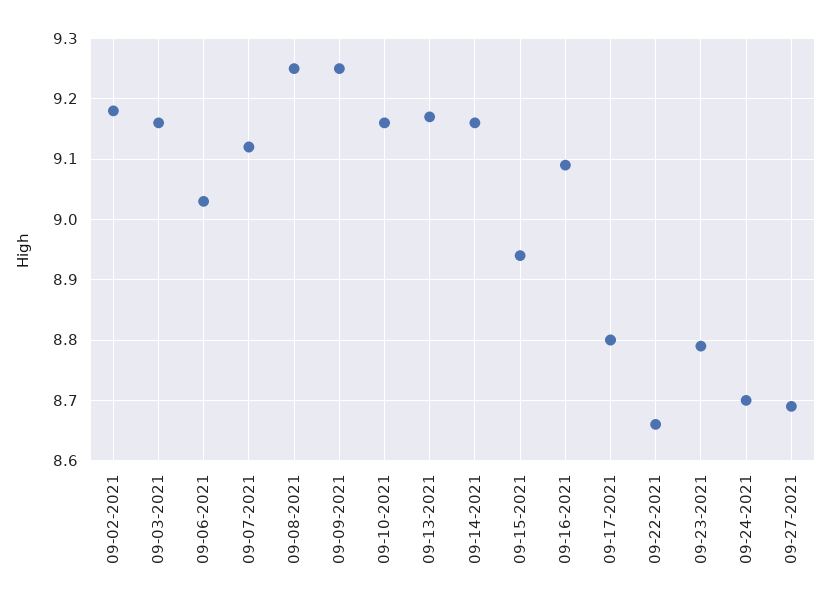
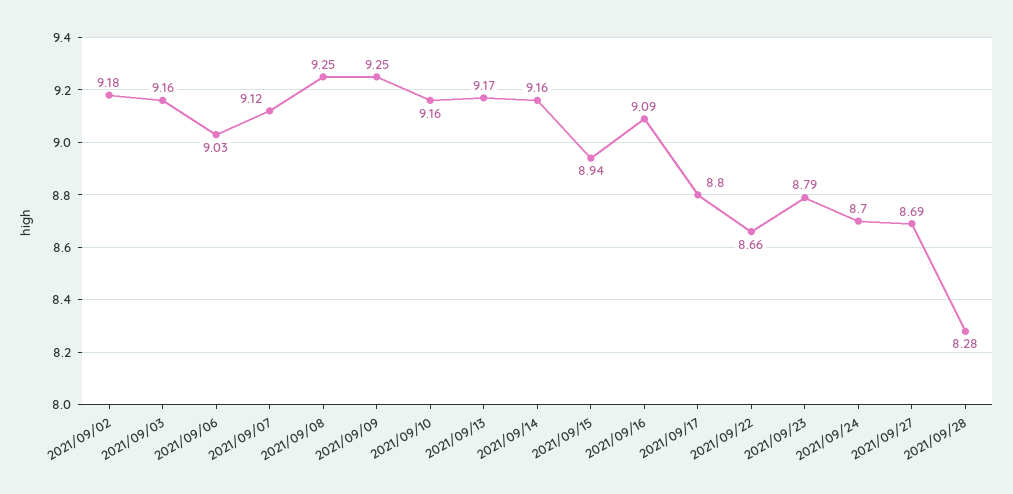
2021/09/28: none -> 8.28

